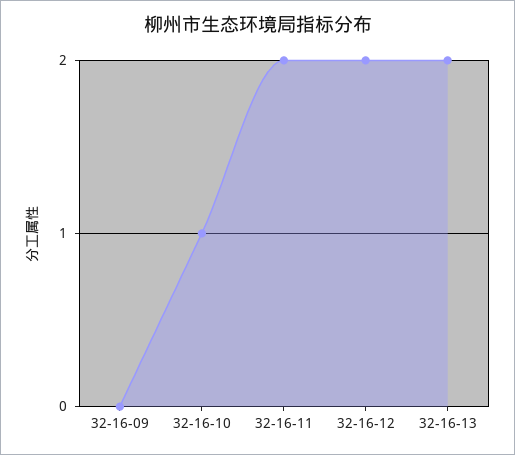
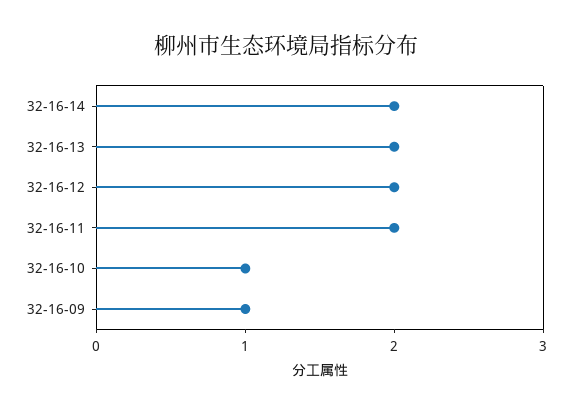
32-16-09: 0 -> 1
32-16-14: none -> 2

